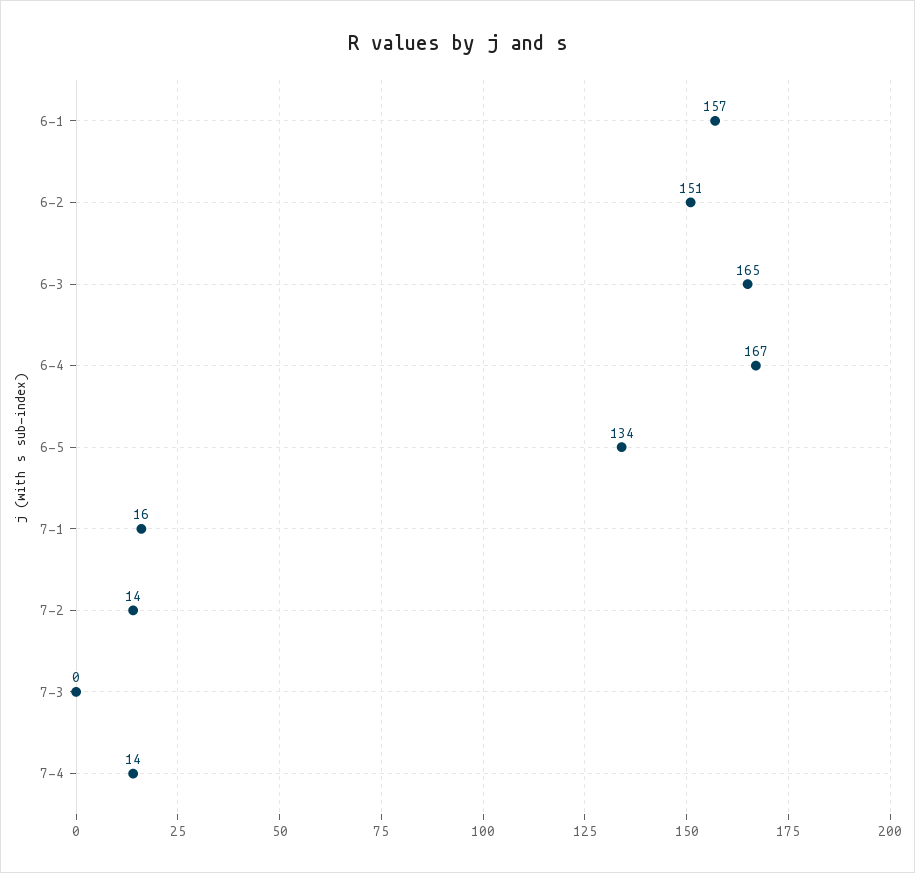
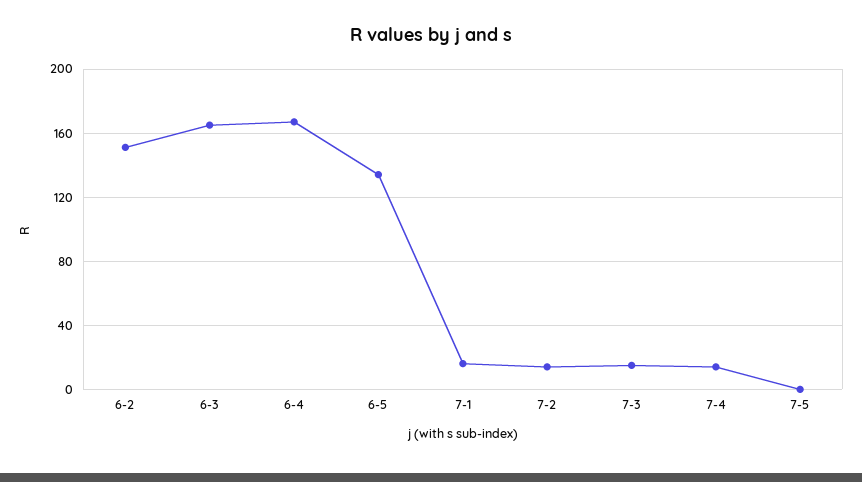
6-1: 157 -> none
7-3: 0 -> 15
7-5: none -> 0

